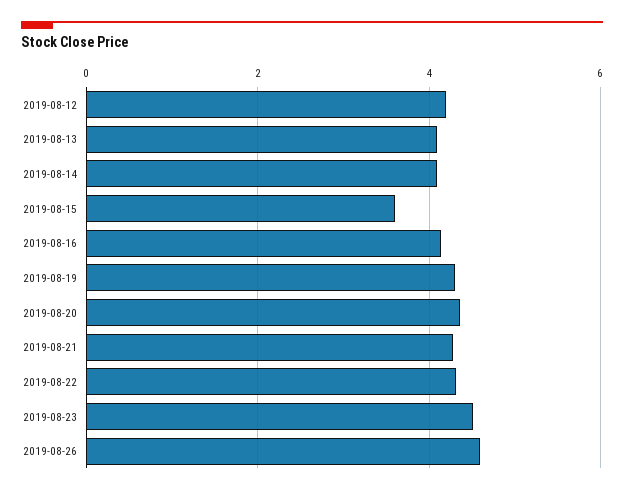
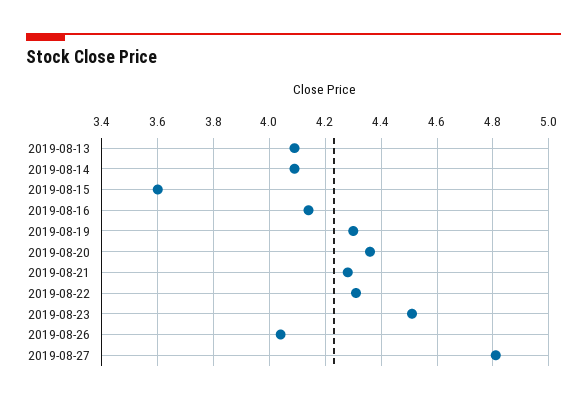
2019-08-12: 4.2 -> none
2019-08-26: 4.6 -> 4.05
2019-08-27: none -> 4.8

